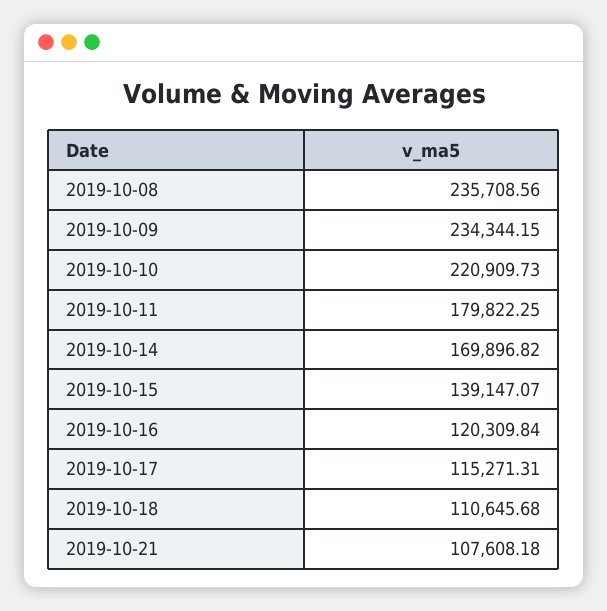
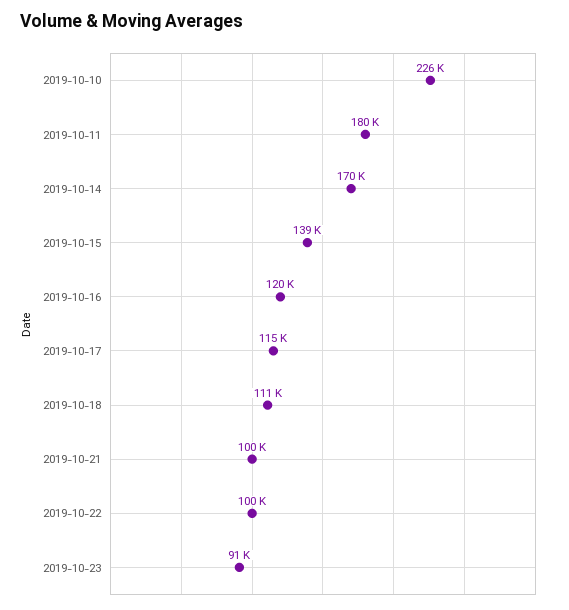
2019-10-08: 235708.56 -> none
2019-10-09: 234344.15 -> none
2019-10-10: 220909.73 -> 226000
2019-10-21: 107608.18 -> 100000
2019-10-22: none -> 100000
2019-10-23: none -> 91000

